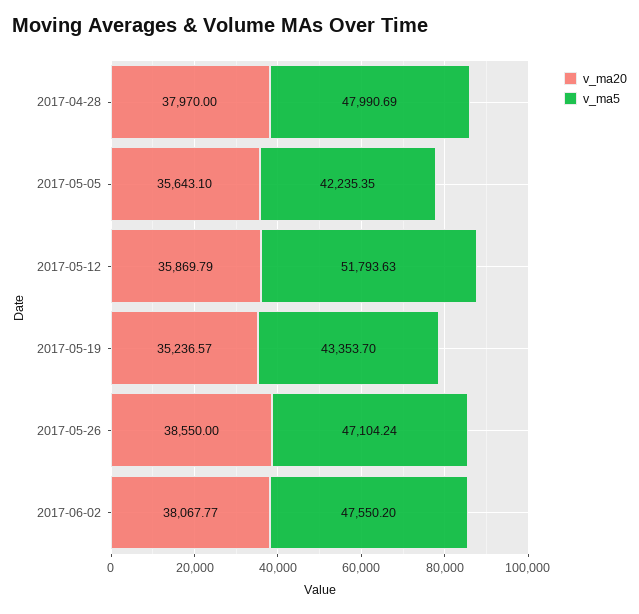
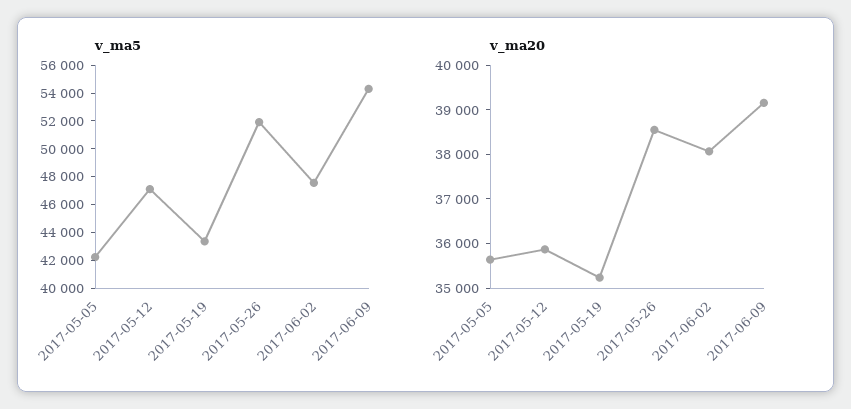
v_ma20, 2017-04-28: 37970 -> none
v_ma5, 2017-04-28: 47990.69 -> none
v_ma5, 2017-05-12: 51793.63 -> 47000
v_ma5, 2017-05-26: 47104.24 -> 52000
v_ma5, 2017-06-09: none -> 54000
v_ma20, 2017-06-09: none -> 39200

